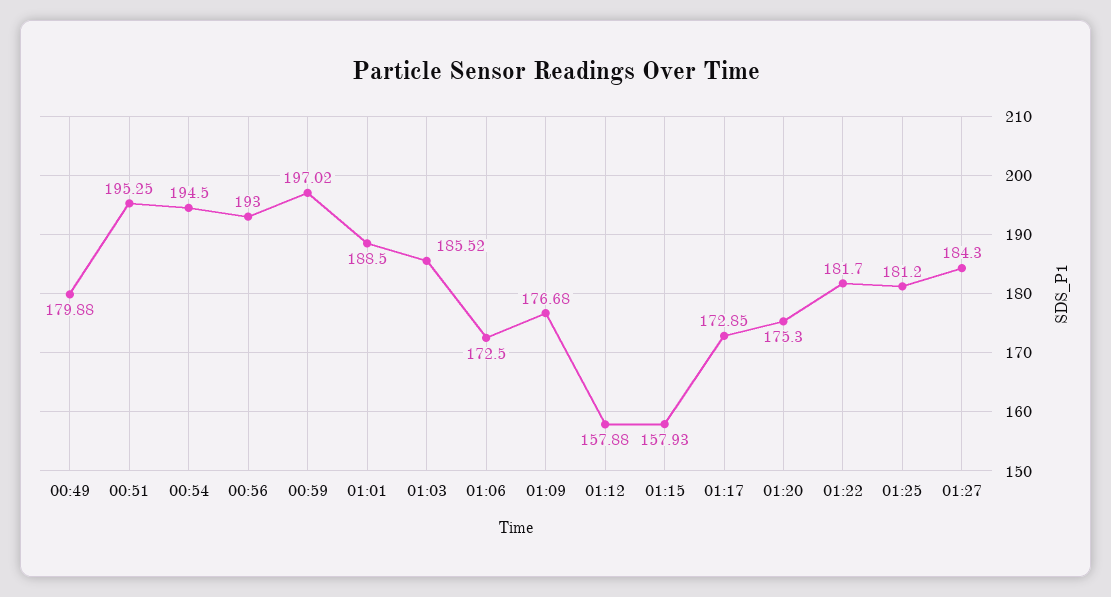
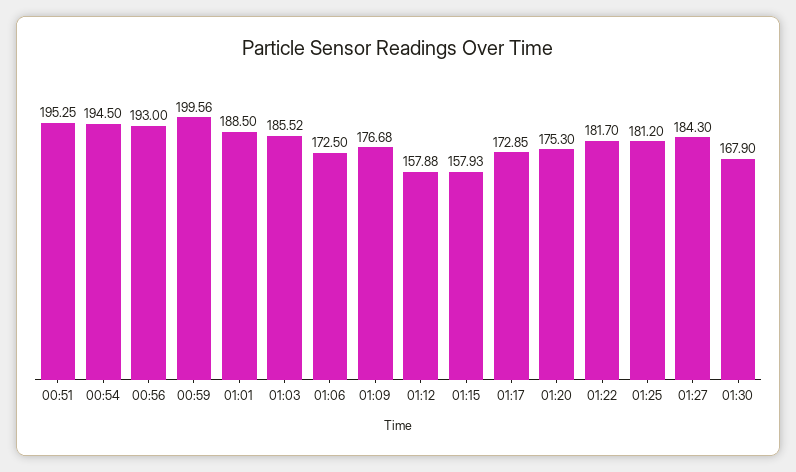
00:49: 179.88 -> none
00:59: 197.02 -> 199.56
01:30: none -> 167.9

